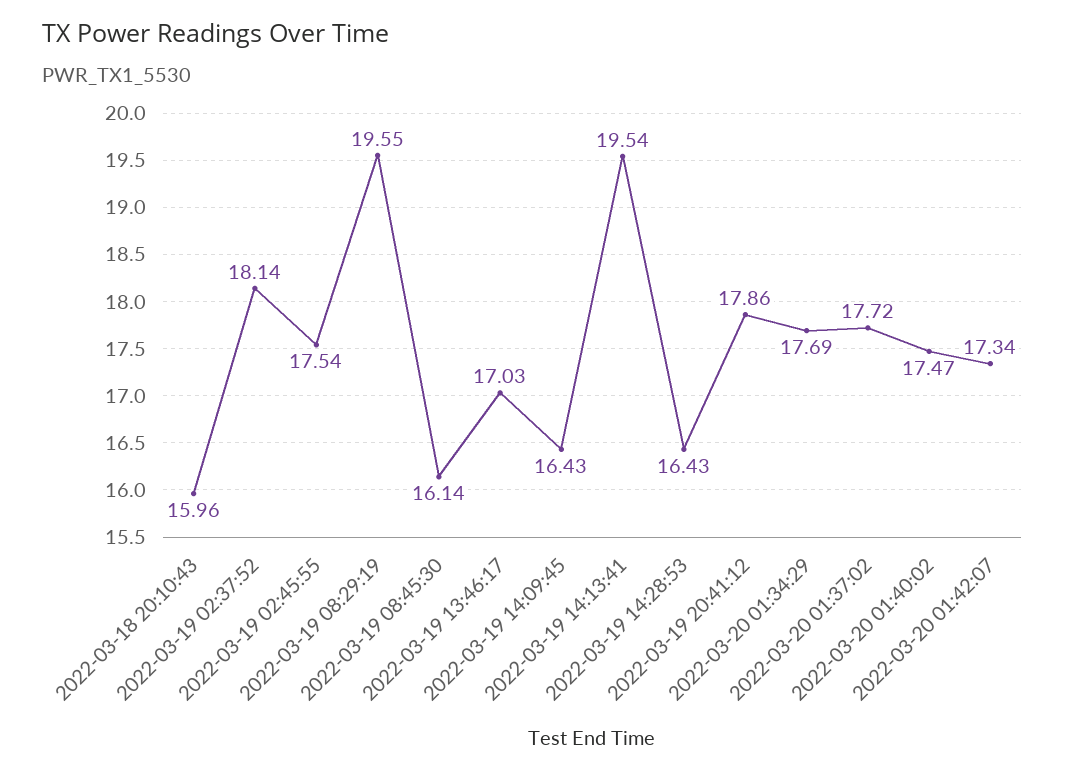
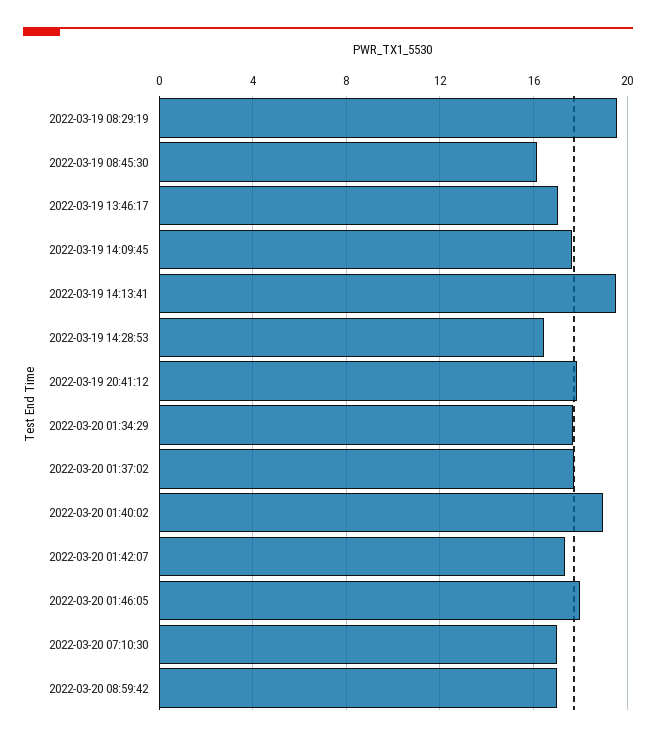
2022-03-18 20:10:43: 15.96 -> none
2022-03-19 02:37:52: 18.14 -> none
2022-03-19 02:45:55: 17.54 -> none
2022-03-19 14:09:45: 16.43 -> 17.5
2022-03-20 01:40:02: 17.47 -> 19
2022-03-20 01:46:05: none -> 18
2022-03-20 07:10:30: none -> 17
2022-03-20 08:59:42: none -> 17

